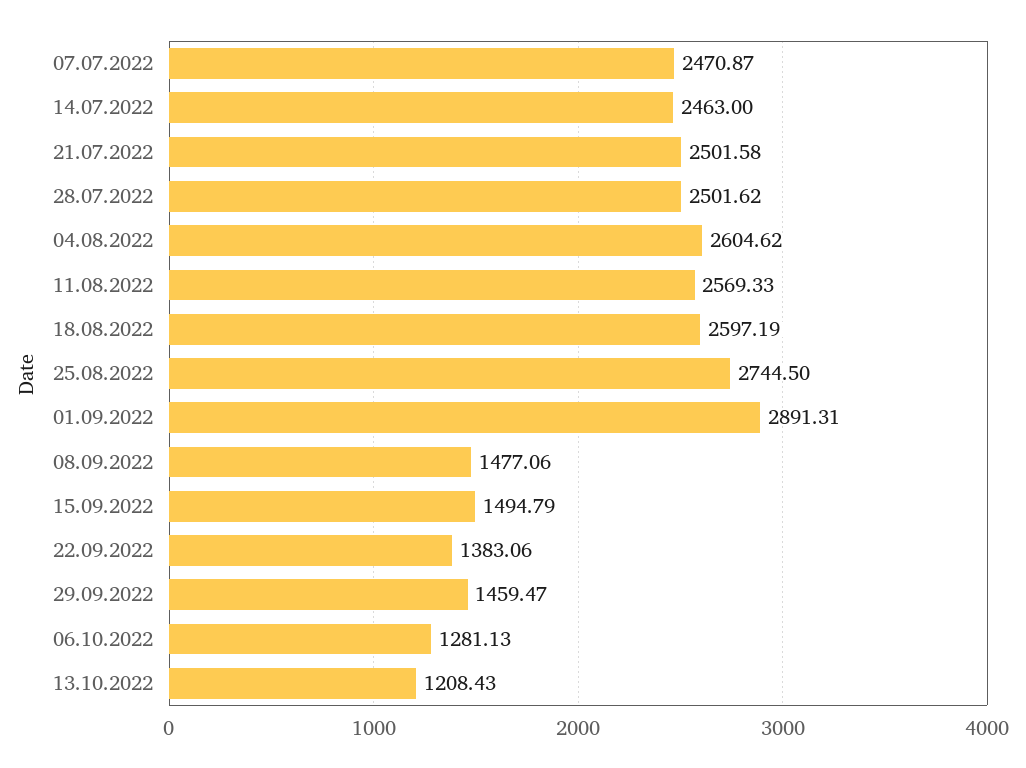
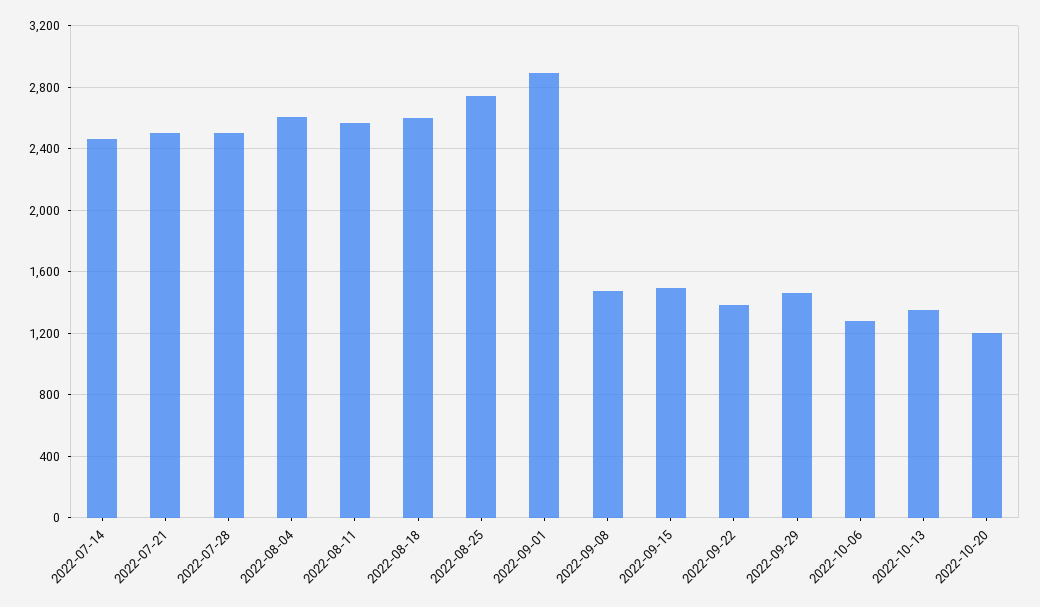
07.07.2022: 2470.87 -> none
13.10.2022: 1208.43 -> 1350
2022-10-20: none -> 1200

